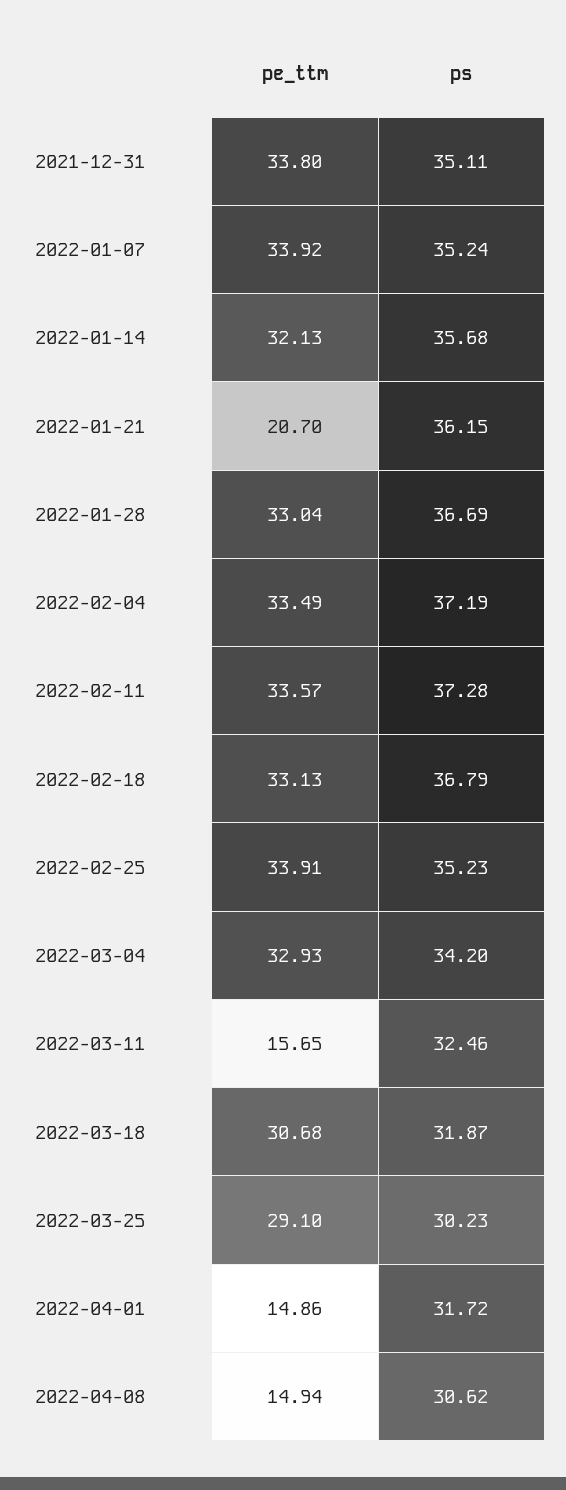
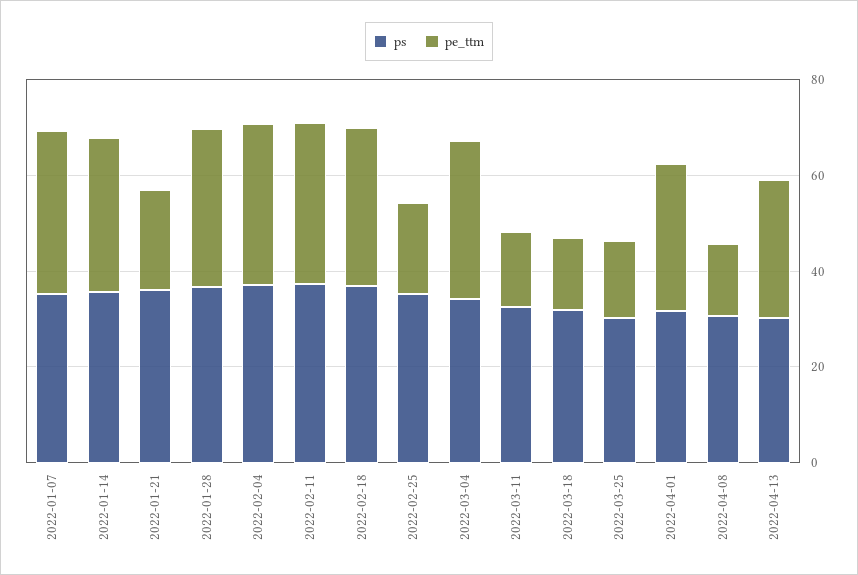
pe_ttm, 2021-12-31: 33.8 -> none
ps, 2021-12-31: 35.11 -> none
pe_ttm, 2022-02-25: 33.91 -> 20
pe_ttm, 2022-03-18: 30.68 -> 15
pe_ttm, 2022-03-25: 29.1 -> 15
pe_ttm, 2022-04-01: 14.86 -> 30
ps, 2022-04-13: none -> 30
pe_ttm, 2022-04-13: none -> 30

